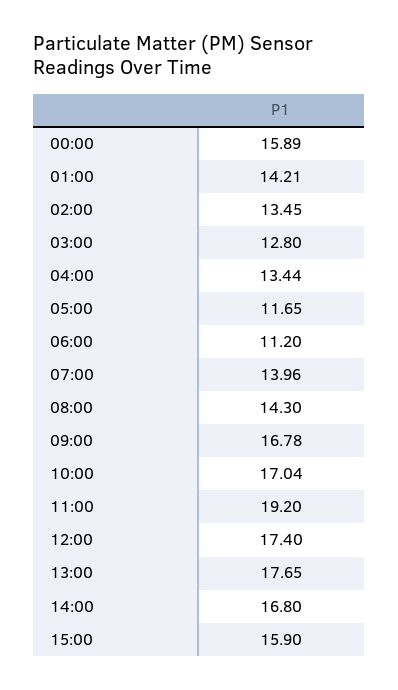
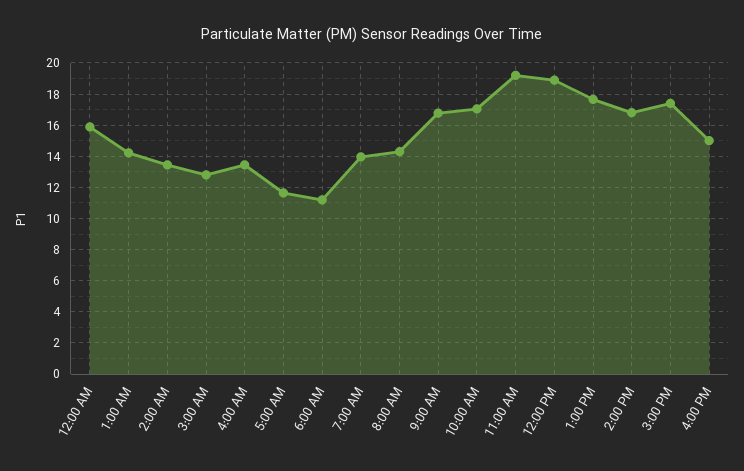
12:00: 17.4 -> 19
15:00: 15.9 -> 17.5
4:00 PM: none -> 15

